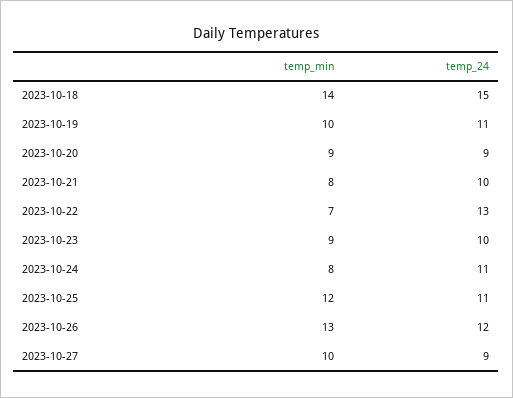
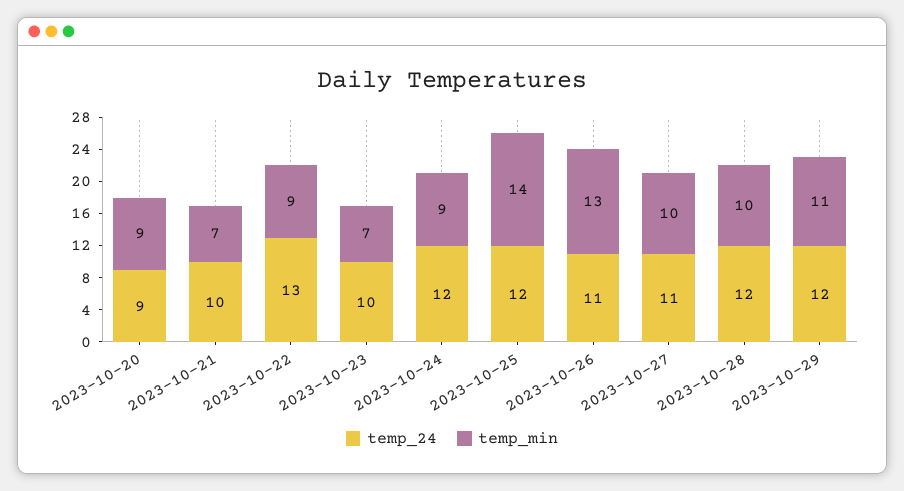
temp_min, 2023-10-18: 14 -> none
temp_24, 2023-10-18: 15 -> none
temp_min, 2023-10-19: 10 -> none
temp_24, 2023-10-19: 11 -> none
temp_min, 2023-10-21: 8 -> 7
temp_min, 2023-10-22: 7 -> 9
temp_min, 2023-10-23: 9 -> 7
temp_min, 2023-10-24: 8 -> 9
temp_24, 2023-10-24: 11 -> 12
temp_min, 2023-10-25: 12 -> 14
temp_24, 2023-10-25: 11 -> 12
temp_24, 2023-10-26: 12 -> 11
temp_24, 2023-10-27: 9 -> 11
temp_24, 2023-10-28: none -> 12
temp_min, 2023-10-28: none -> 10
temp_24, 2023-10-29: none -> 12
temp_min, 2023-10-29: none -> 11

